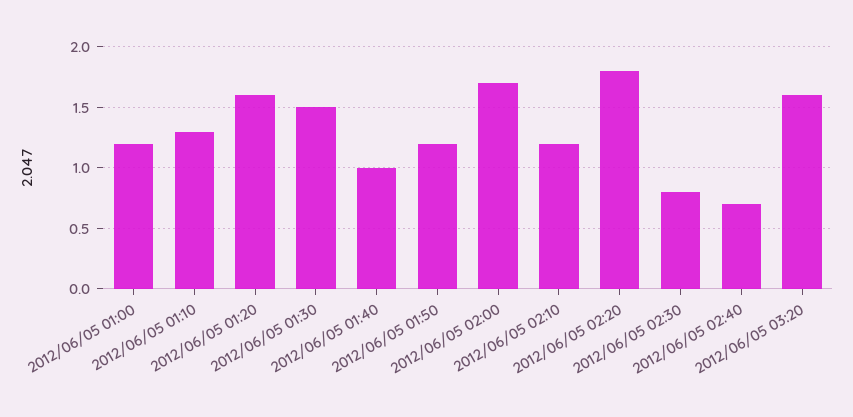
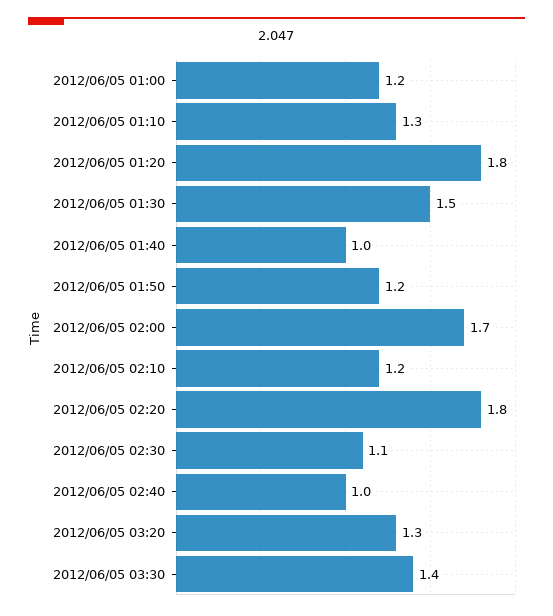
2012/06/05 01:20: 1.6 -> 1.8
2012/06/05 02:30: 0.8 -> 1.1
2012/06/05 02:40: 0.7 -> 1
2012/06/05 03:20: 1.6 -> 1.3
2012/06/05 03:30: none -> 1.4

